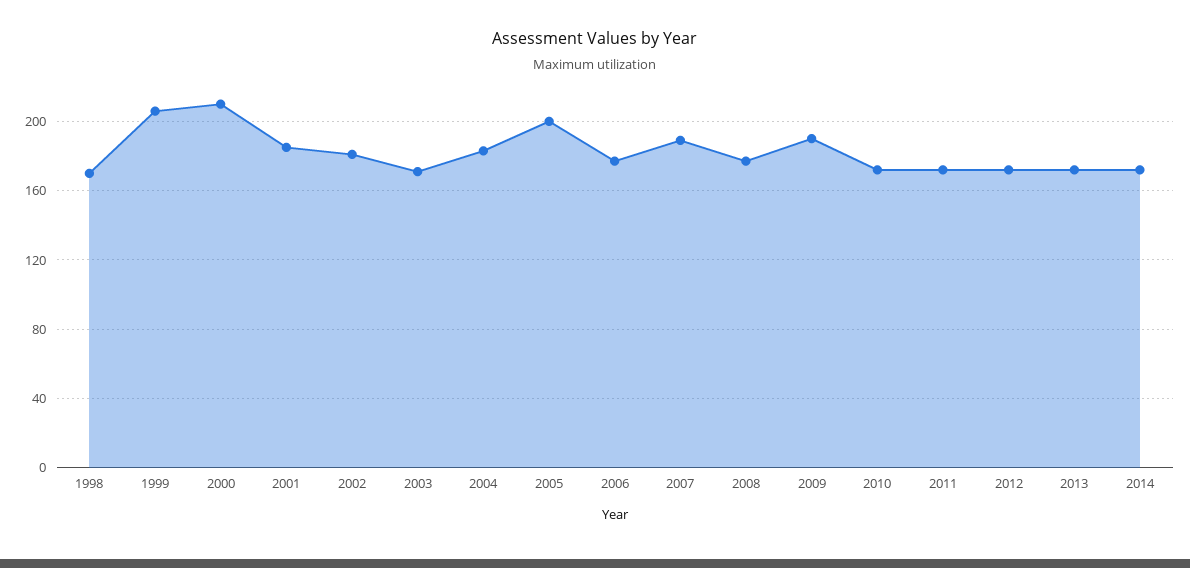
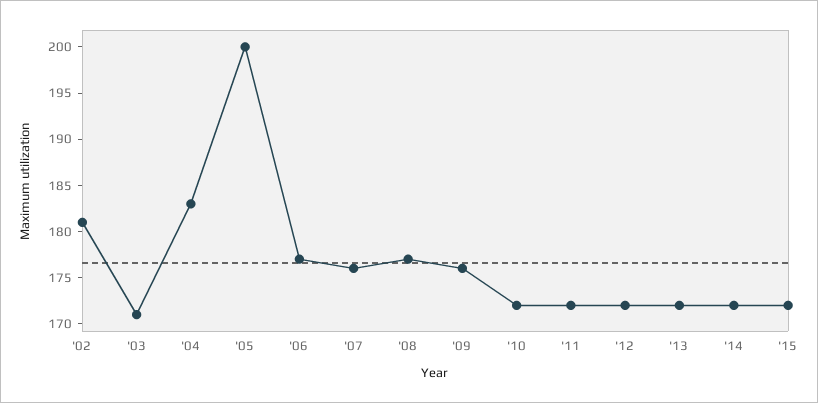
1998: 170 -> none
1999: 205 -> none
2000: 210 -> none
2001: 185 -> none
2007: 190 -> 176
2009: 190 -> 176
'15: none -> 172

